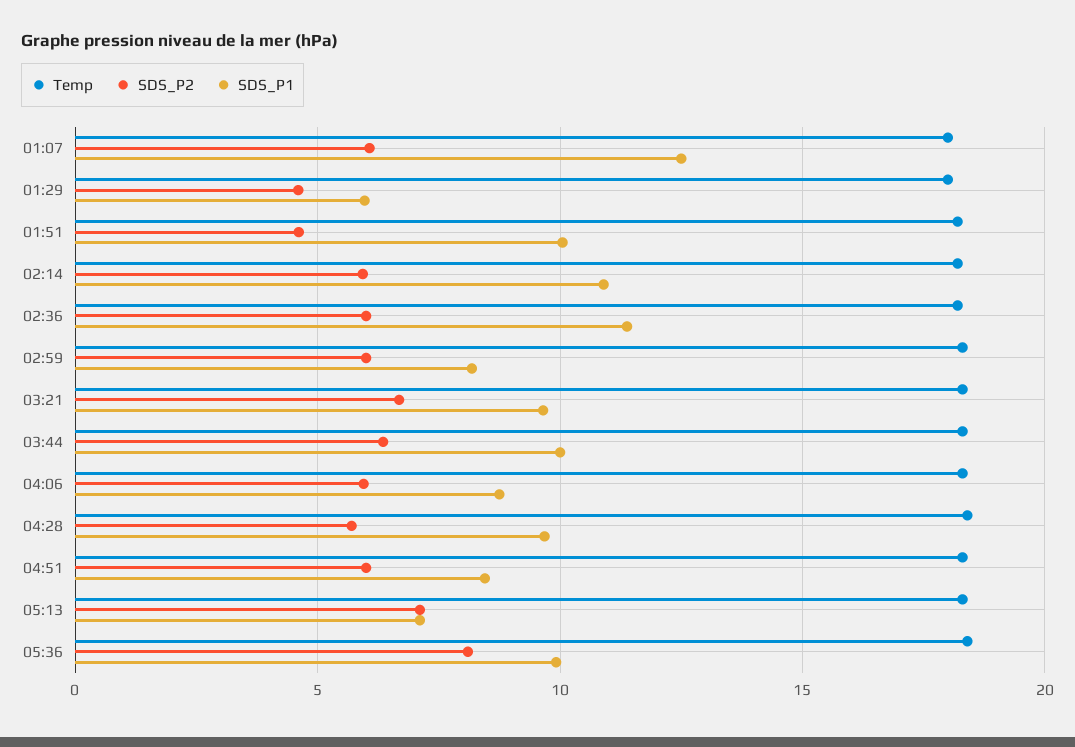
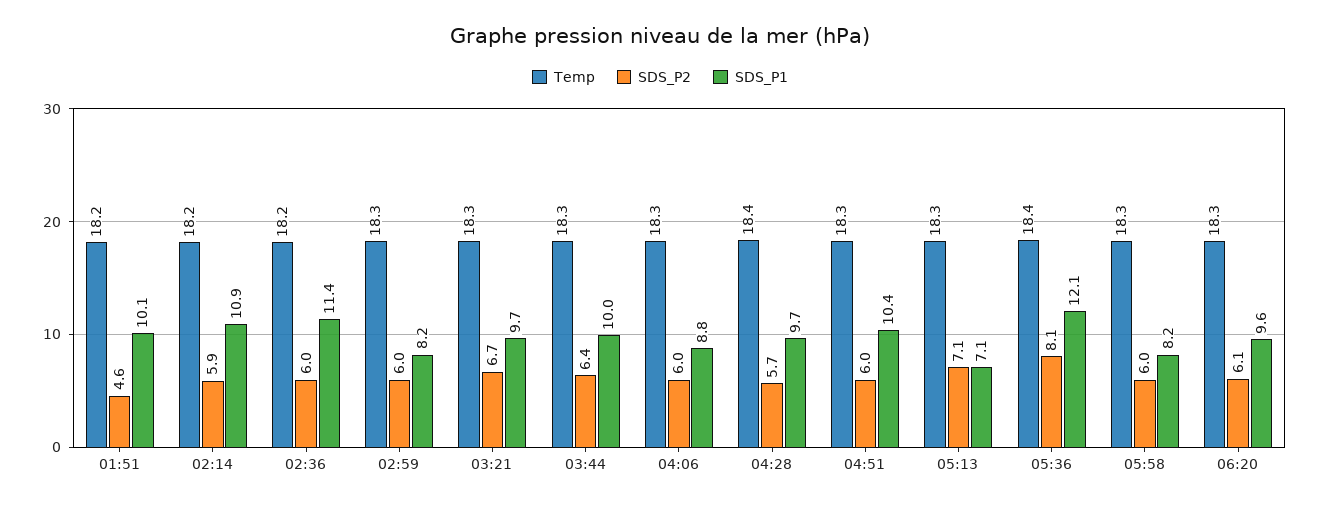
Temp, 01:07: 18 -> none
SDS_P2, 01:07: 6 -> none
SDS_P1, 01:07: 12.5 -> none
Temp, 01:29: 18 -> none
SDS_P2, 01:29: 4.5 -> none
SDS_P1, 01:29: 6 -> none
SDS_P1, 04:51: 8.5 -> 10.4
SDS_P1, 05:36: 10 -> 12.1
Temp, 05:58: none -> 18.3
SDS_P2, 05:58: none -> 6
SDS_P1, 05:58: none -> 8.2
Temp, 06:20: none -> 18.3
SDS_P2, 06:20: none -> 6.1
SDS_P1, 06:20: none -> 9.6

